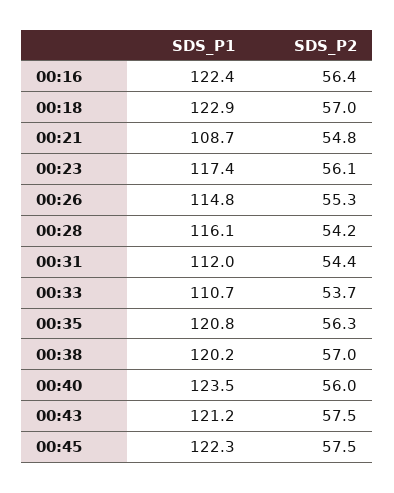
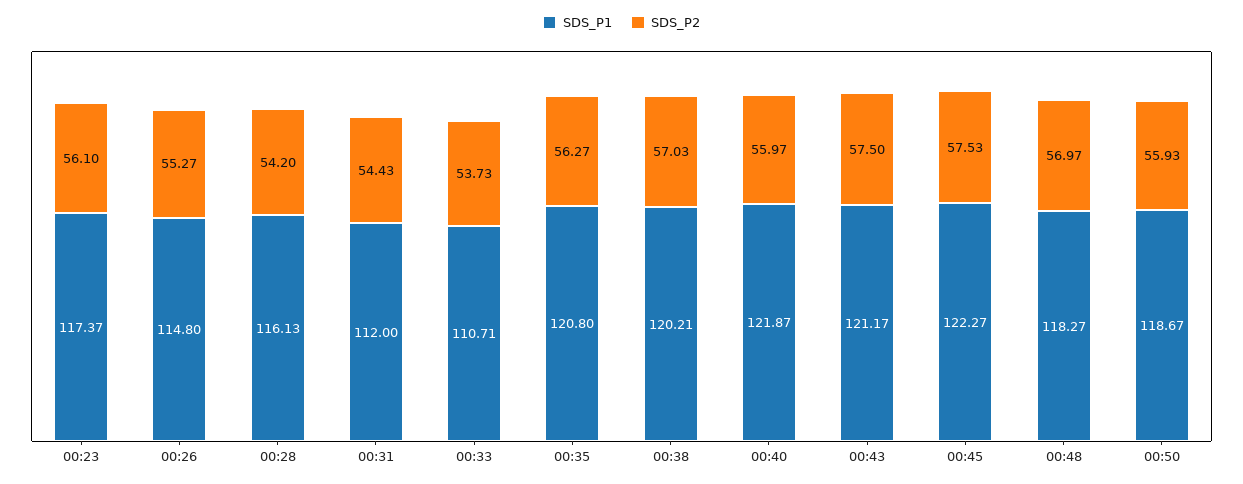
SDS_P1, 00:16: 122.4 -> none
SDS_P2, 00:16: 56.4 -> none
SDS_P1, 00:18: 122.9 -> none
SDS_P2, 00:18: 57 -> none
SDS_P1, 00:21: 108.7 -> none
SDS_P2, 00:21: 54.8 -> none
SDS_P1, 00:40: 123.5 -> 121.87
SDS_P1, 00:48: none -> 118.27
SDS_P2, 00:48: none -> 56.97
SDS_P1, 00:50: none -> 118.67
SDS_P2, 00:50: none -> 55.93

